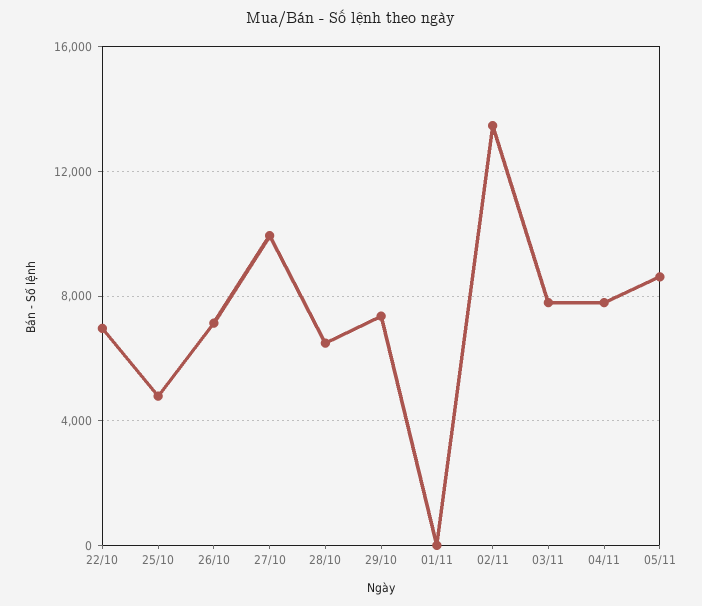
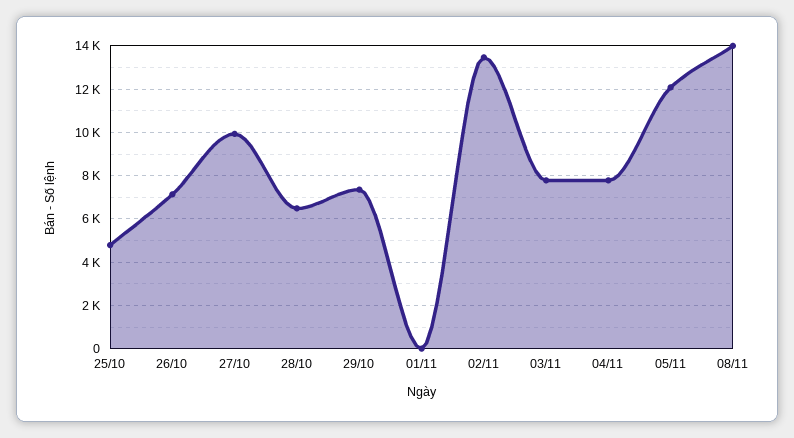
22/10: 7000 -> none
05/11: 8500 -> 12000
08/11: none -> 14000

